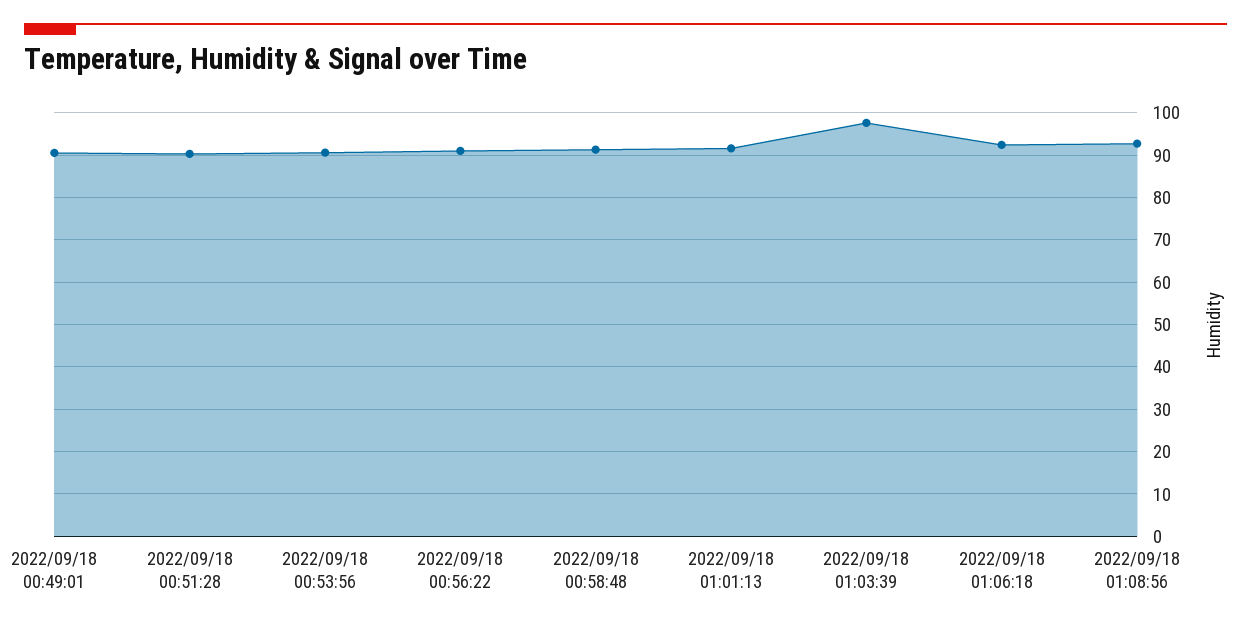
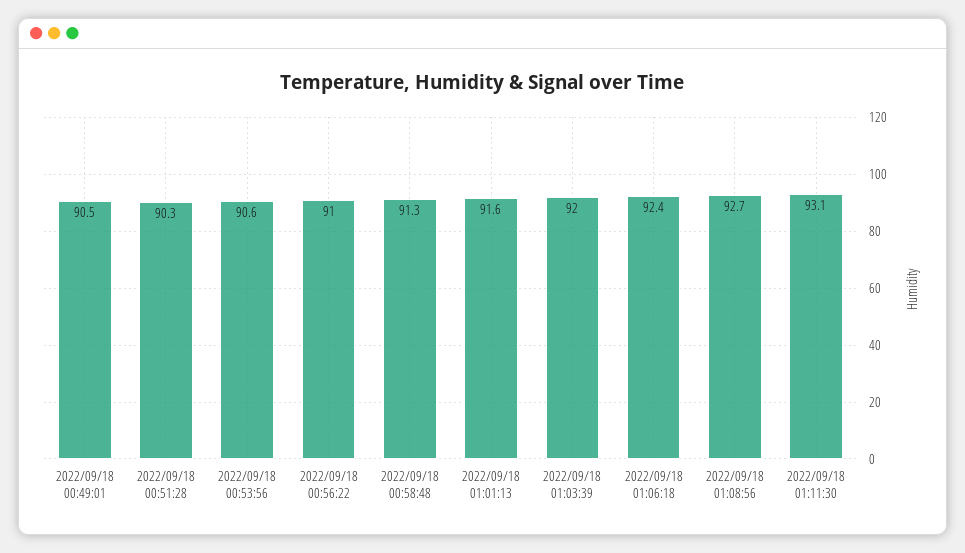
2022/09/18 01:03:39: 98 -> 92
2022/09/18 01:11:30: none -> 93.1

